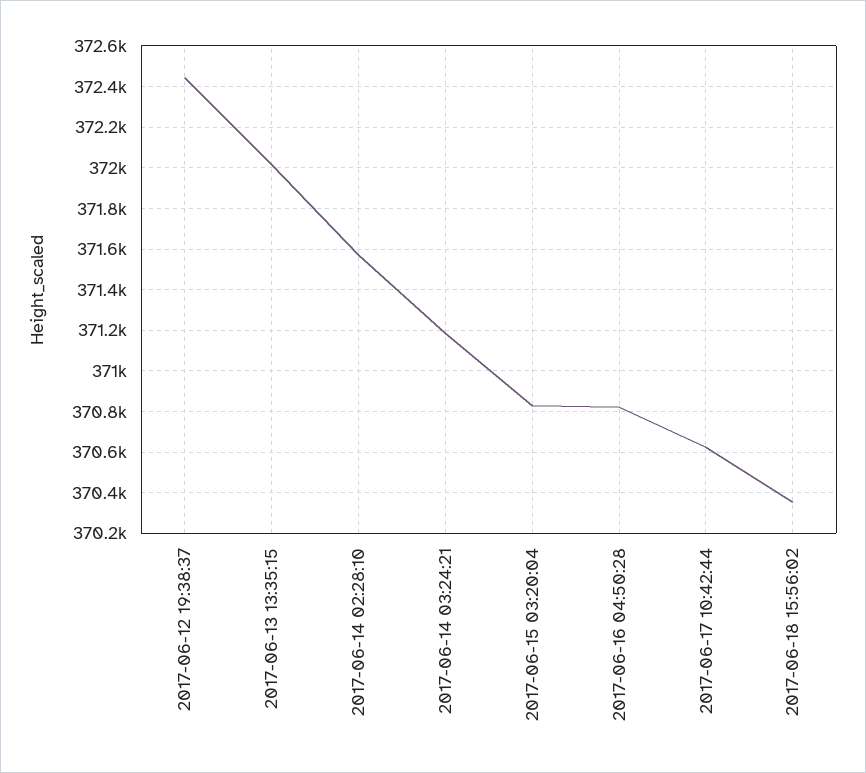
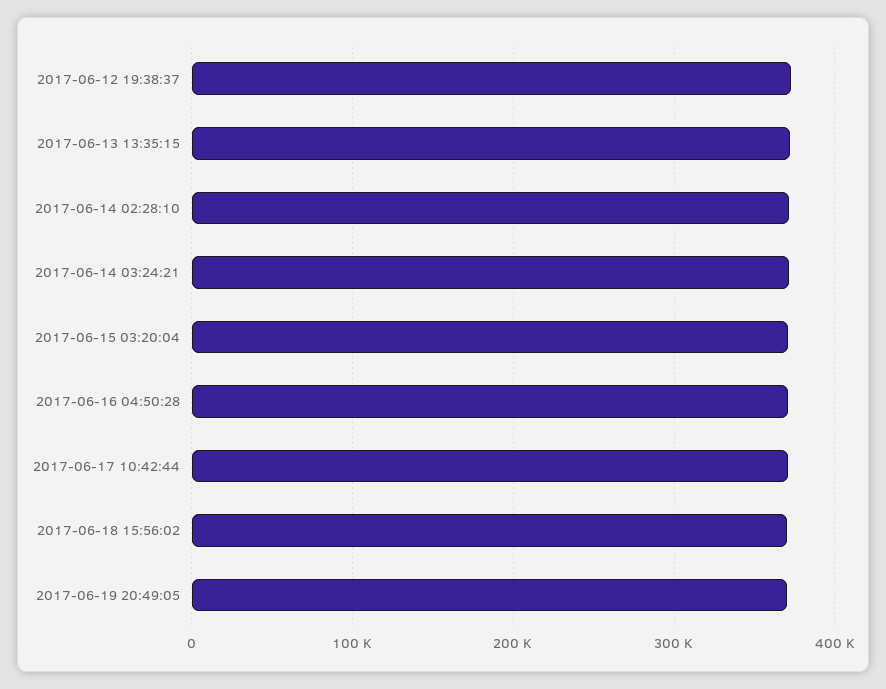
2017-06-19 20:49:05: none -> 370000

